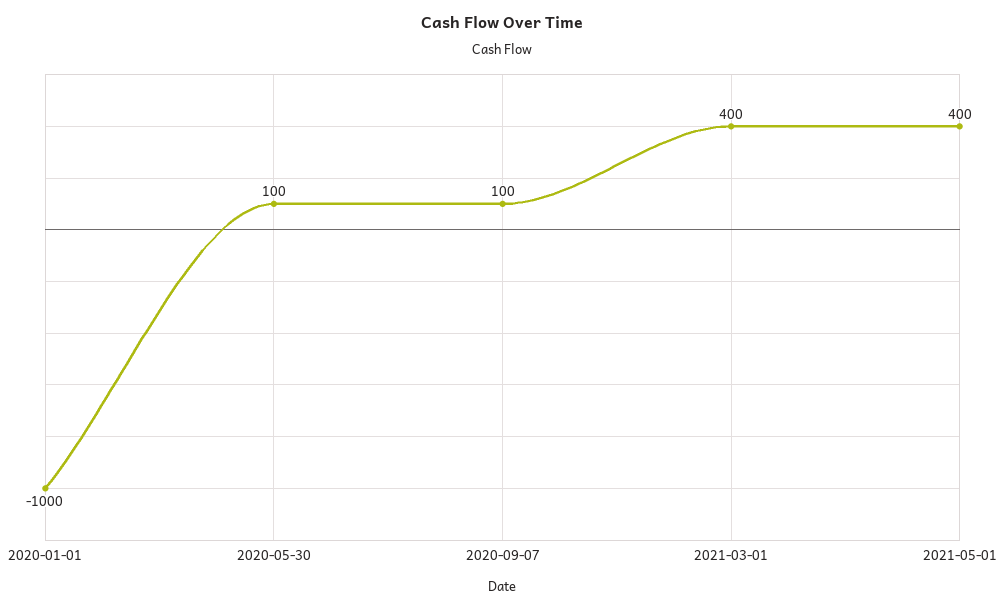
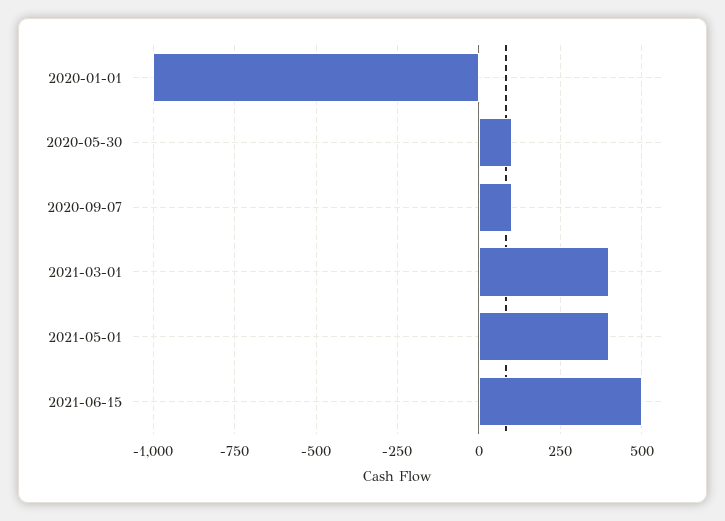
2021-06-15: none -> 500

